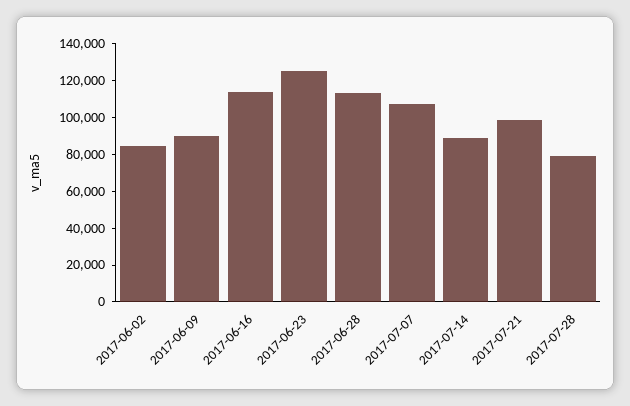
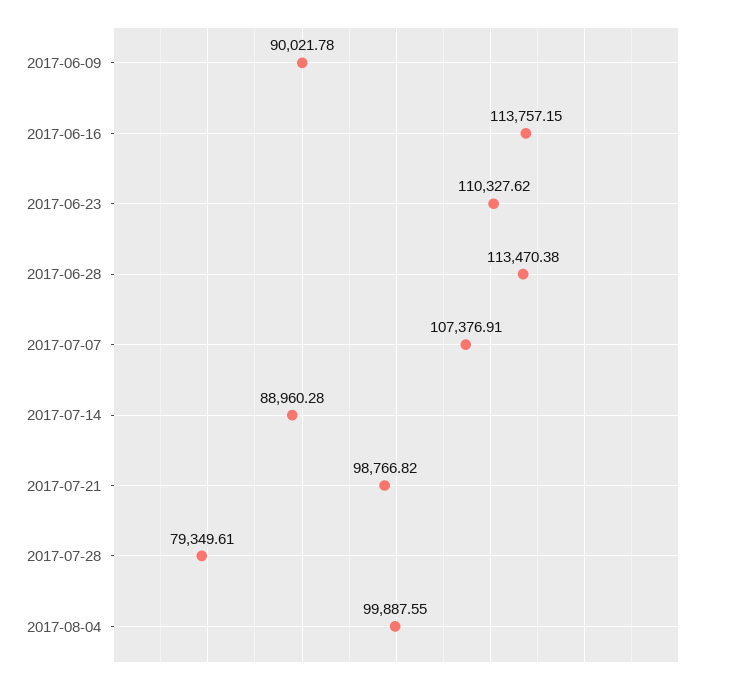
2017-06-02: 85000 -> none
2017-06-23: 125000 -> 110327.62
2017-08-04: none -> 99887.55

